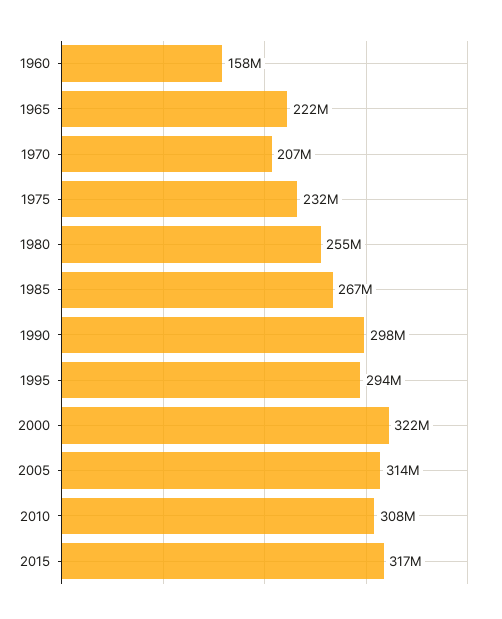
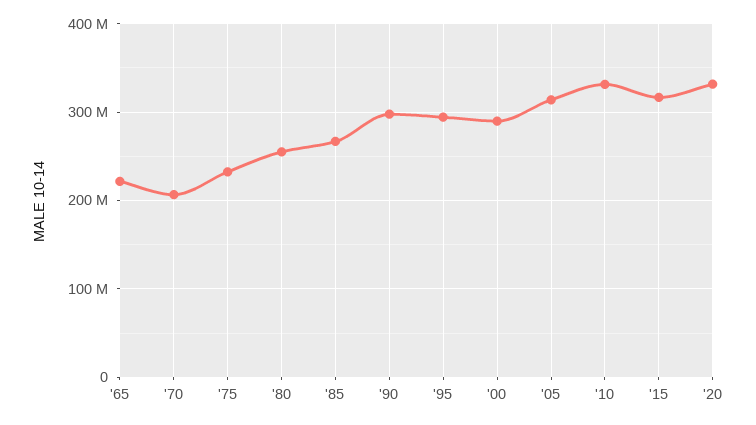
1960: 158000000 -> none
2000: 322000000 -> 290000000
2010: 308000000 -> 330000000
'20: none -> 330000000

